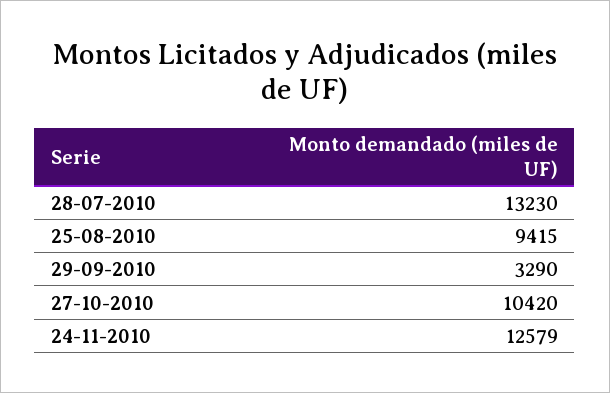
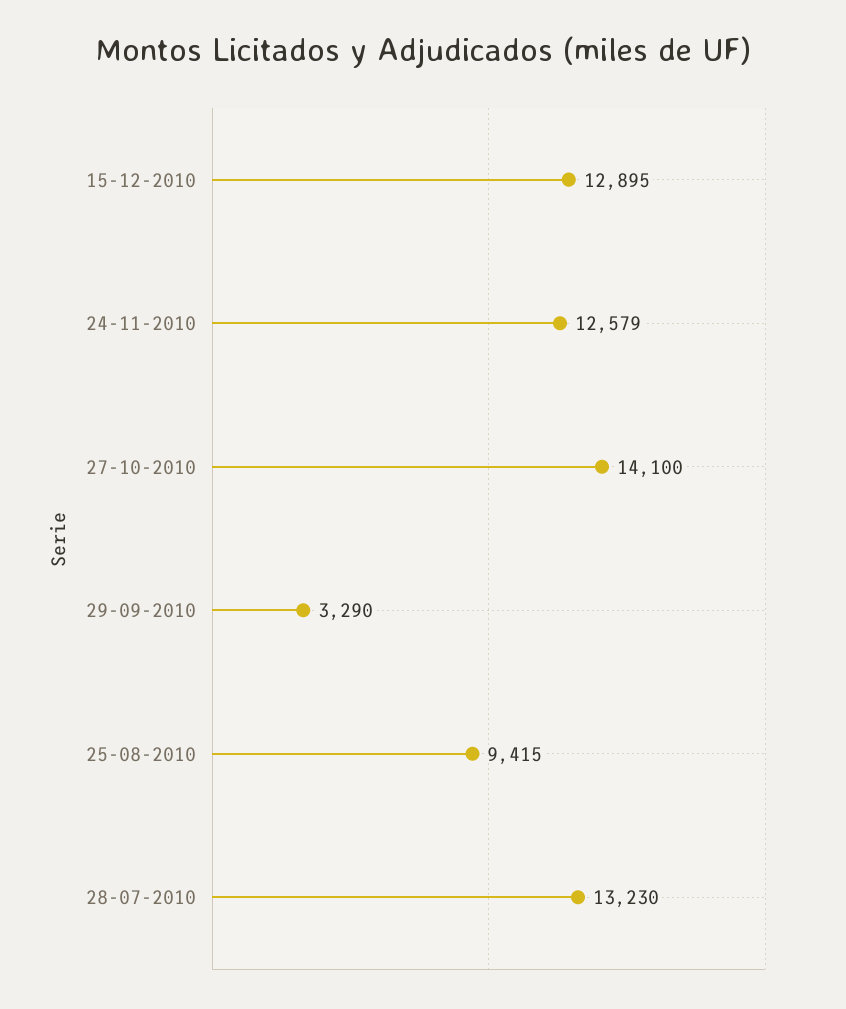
27-10-2010: 10420 -> 14100
15-12-2010: none -> 12895

